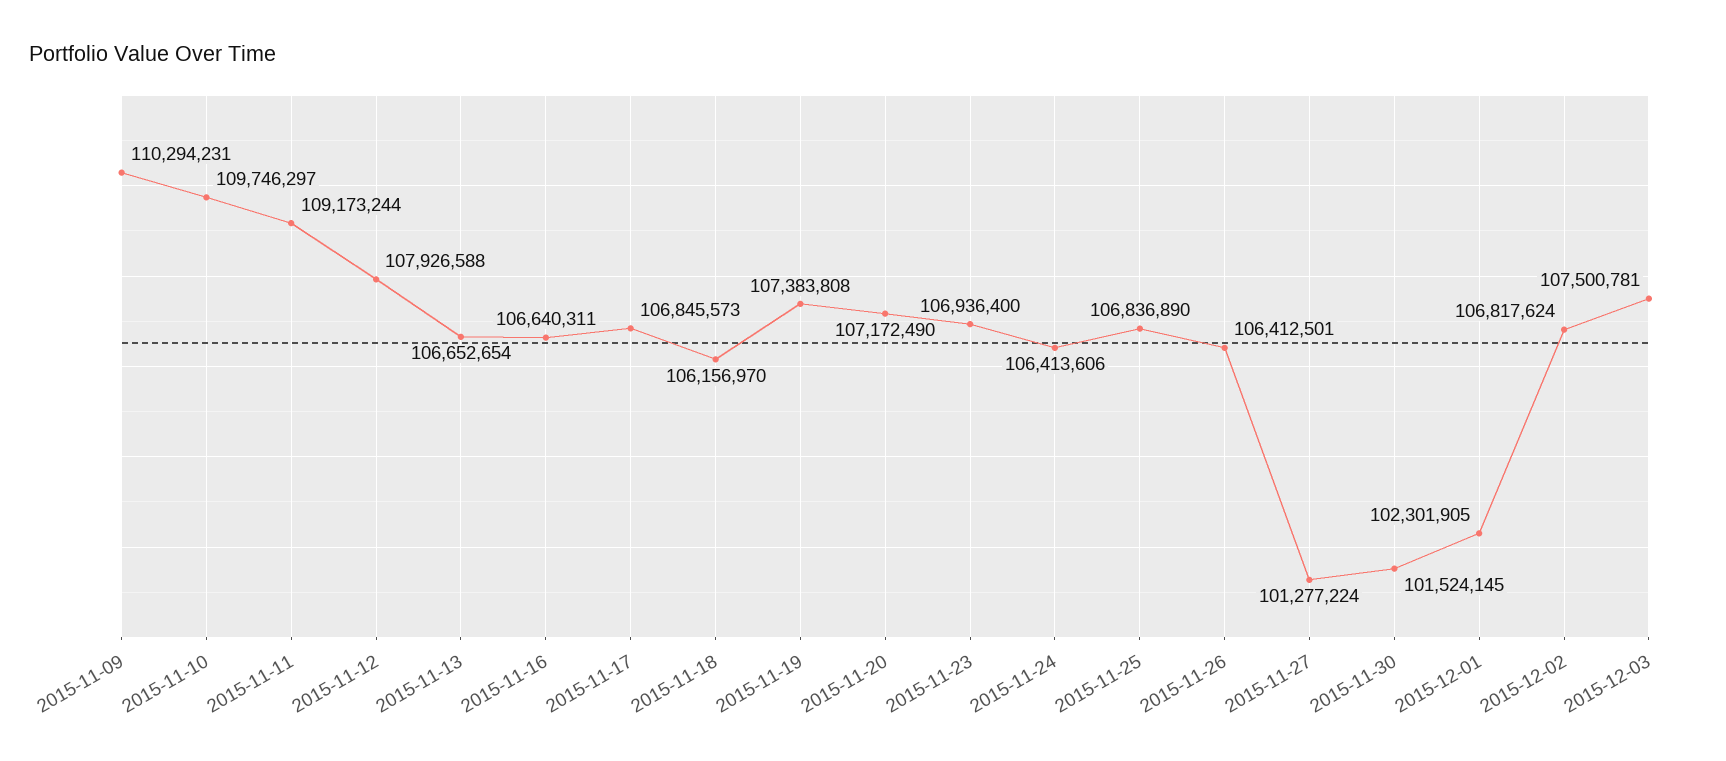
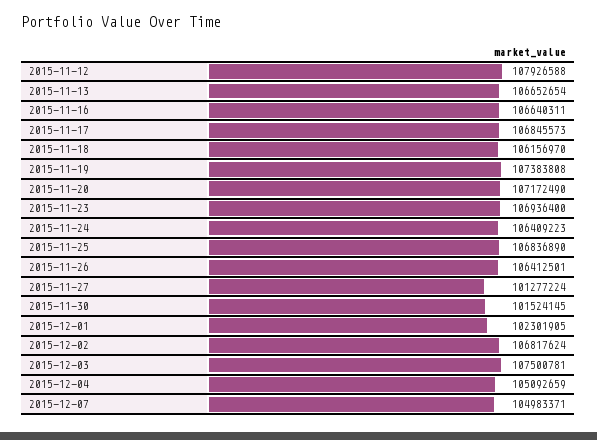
2015-11-09: 110294231 -> none
2015-11-10: 109746297 -> none
2015-11-11: 109173244 -> none
2015-11-24: 106413606 -> 106409223
2015-12-04: none -> 105092659
2015-12-07: none -> 104983371

